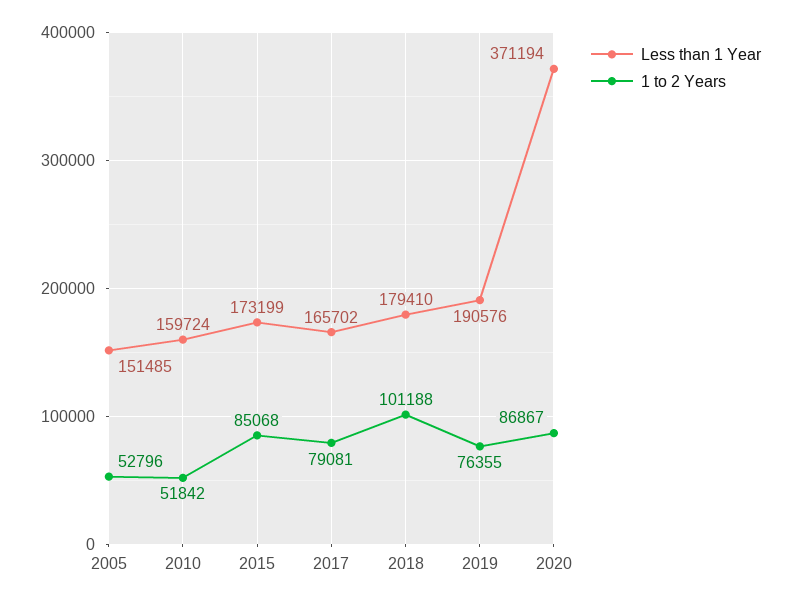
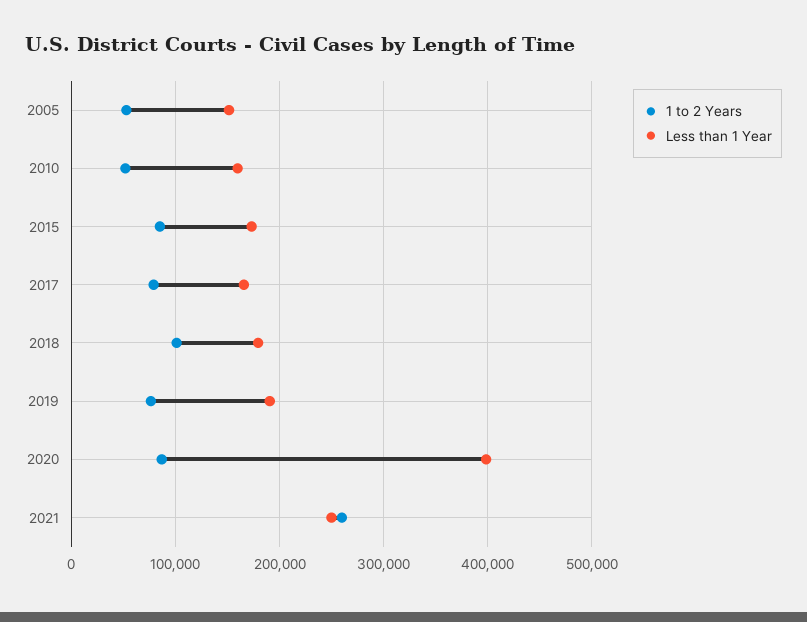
Less than 1 Year, 2020: 371194 -> 400000
1 to 2 Years, 2021: none -> 260000
Less than 1 Year, 2021: none -> 250000

